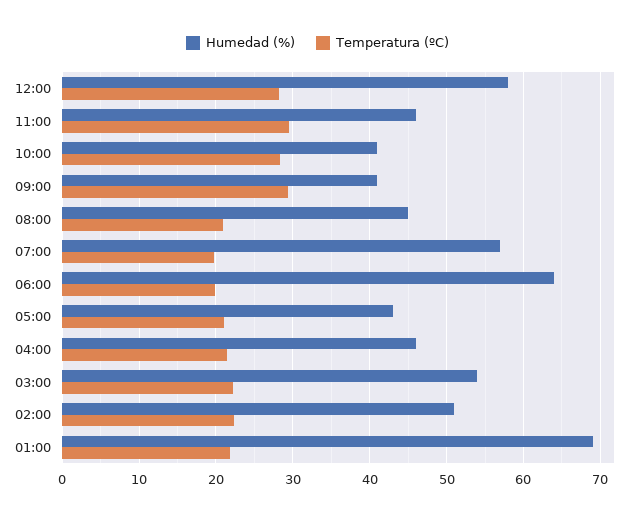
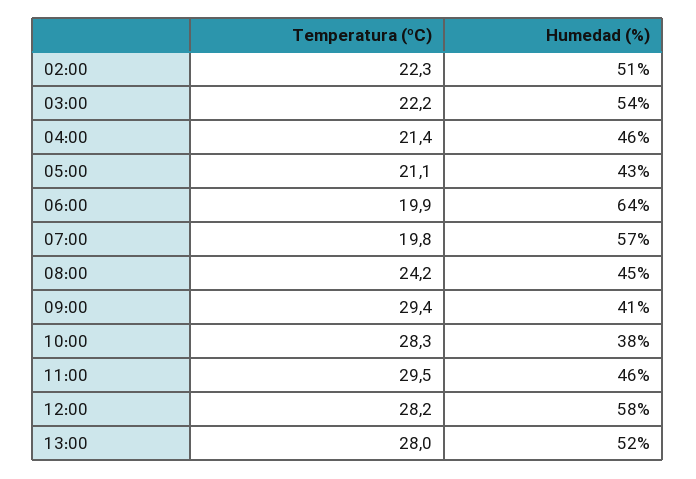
Humedad (%), 10:00: 41 -> 38
Temperatura (ºC), 08:00: 21 -> 24.2
Humedad (%), 01:00: 69 -> none
Temperatura (ºC), 01:00: 22 -> none
Temperatura (ºC), 13:00: none -> 28
Humedad (%), 13:00: none -> 52

